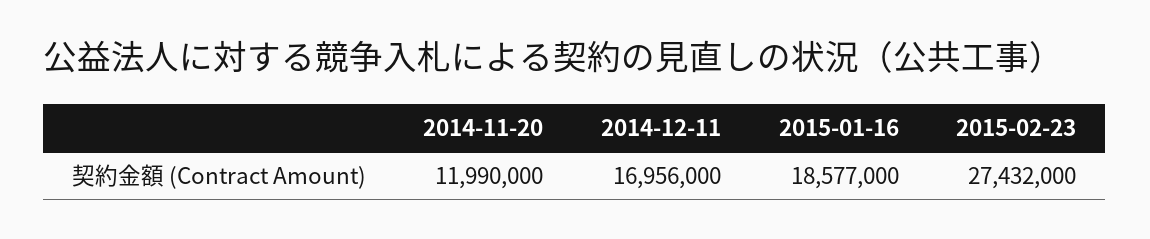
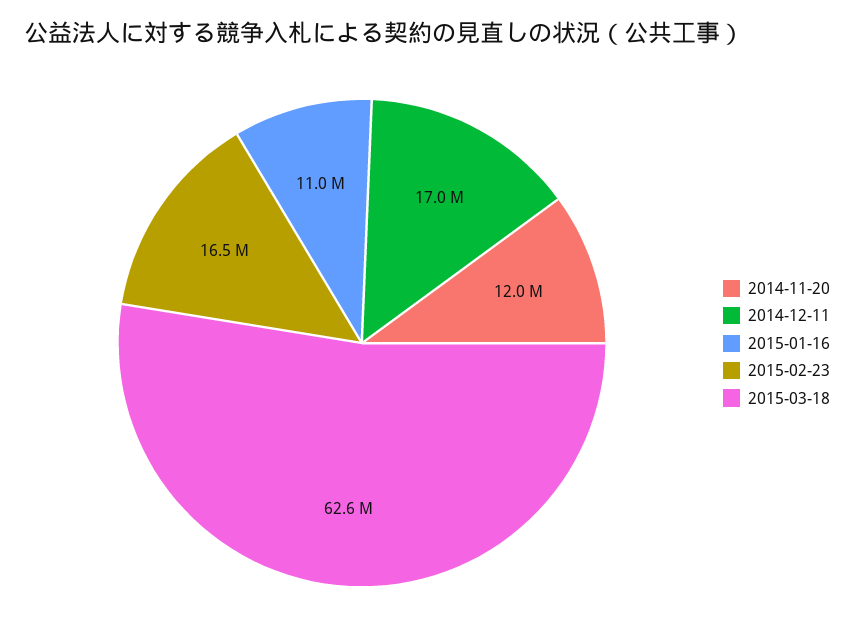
2015-01-16: 18577000 -> 11000000
2015-02-23: 27432000 -> 16500000
2015-03-18: none -> 62600000

